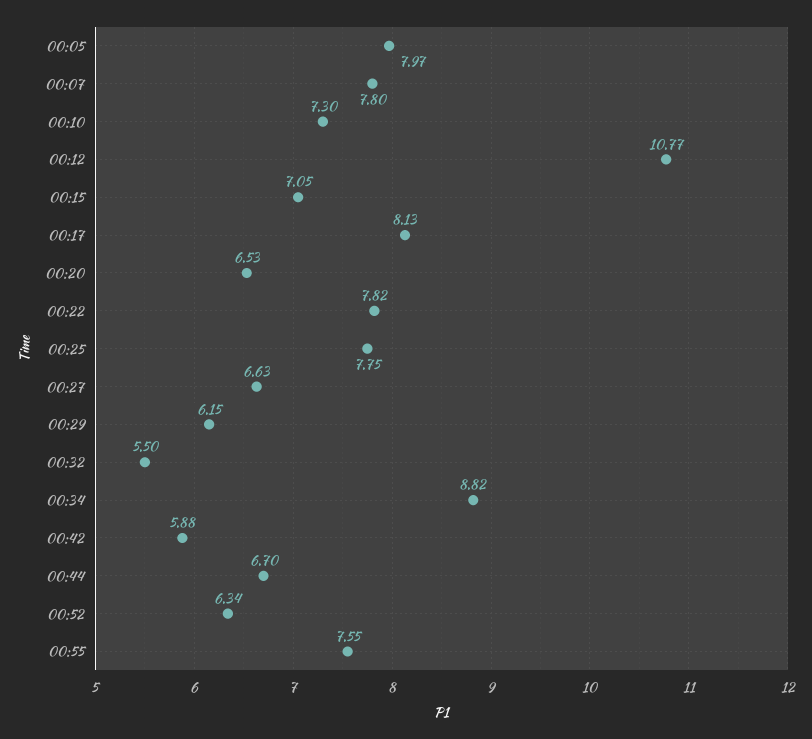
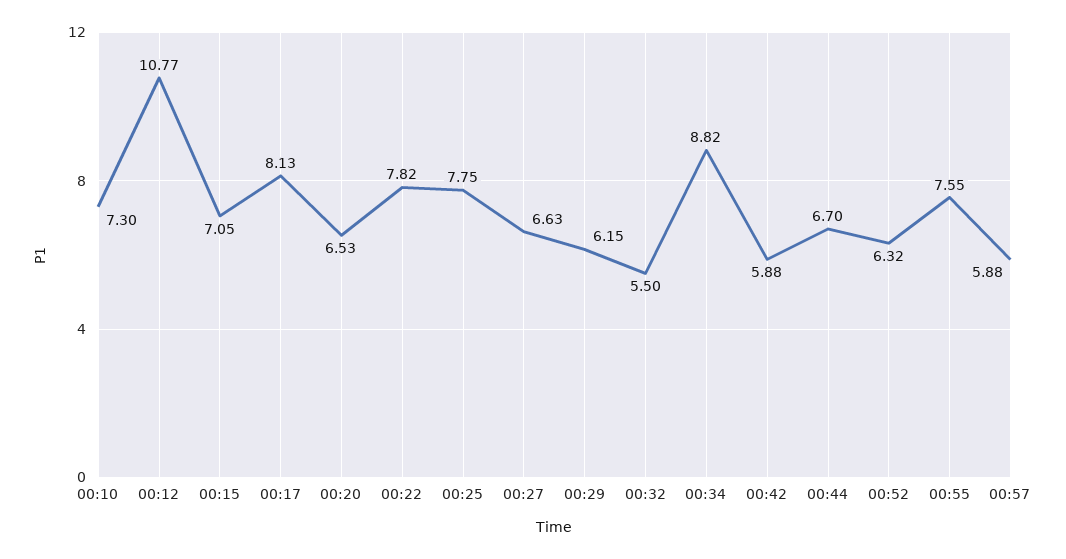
00:05: 7.97 -> none
00:07: 7.8 -> none
00:52: 6.34 -> 6.32
00:57: none -> 5.88

